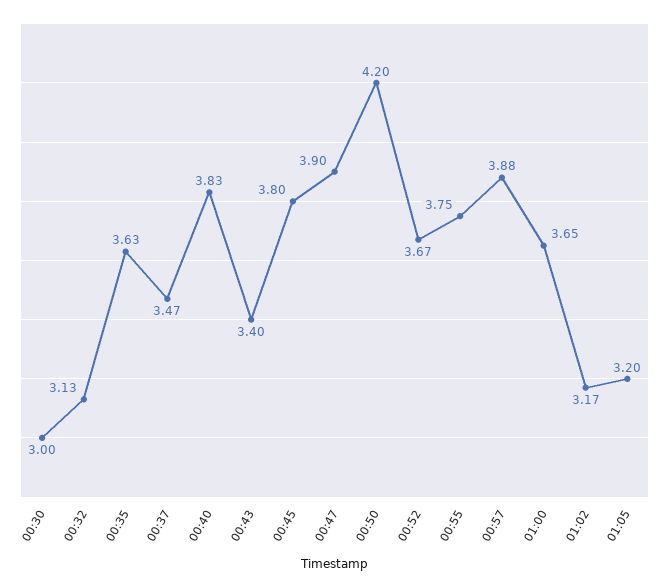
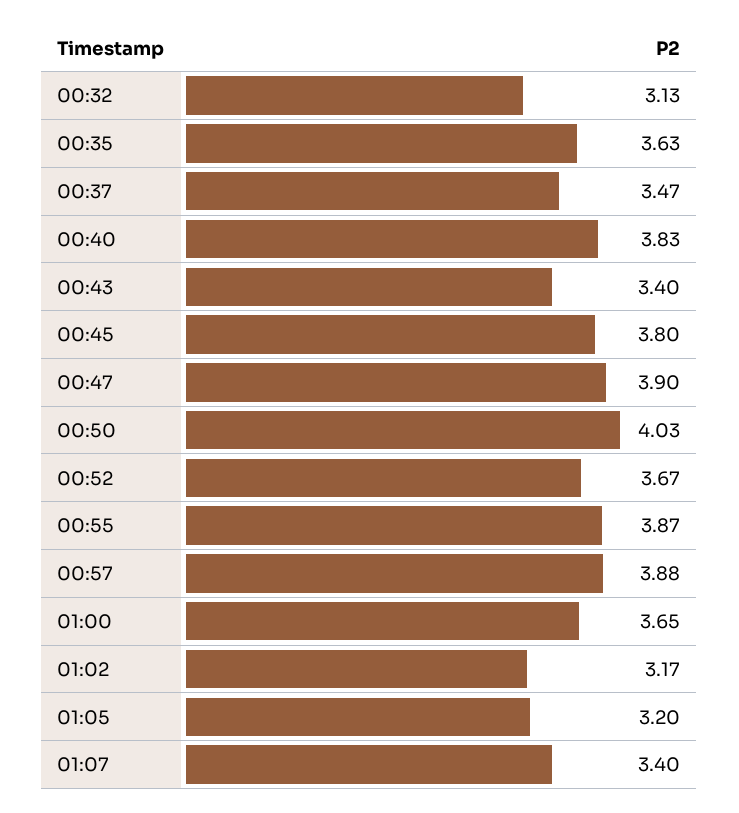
00:30: 3 -> none
00:50: 4.2 -> 4.03
00:55: 3.75 -> 3.87
01:07: none -> 3.4

